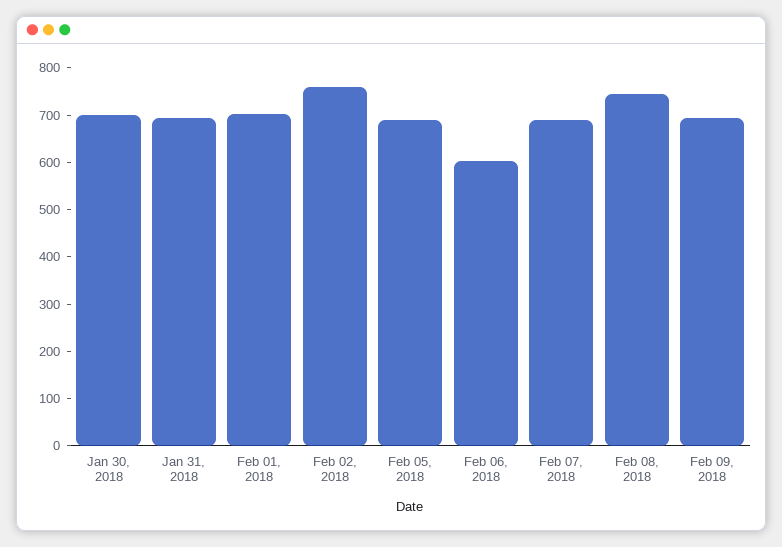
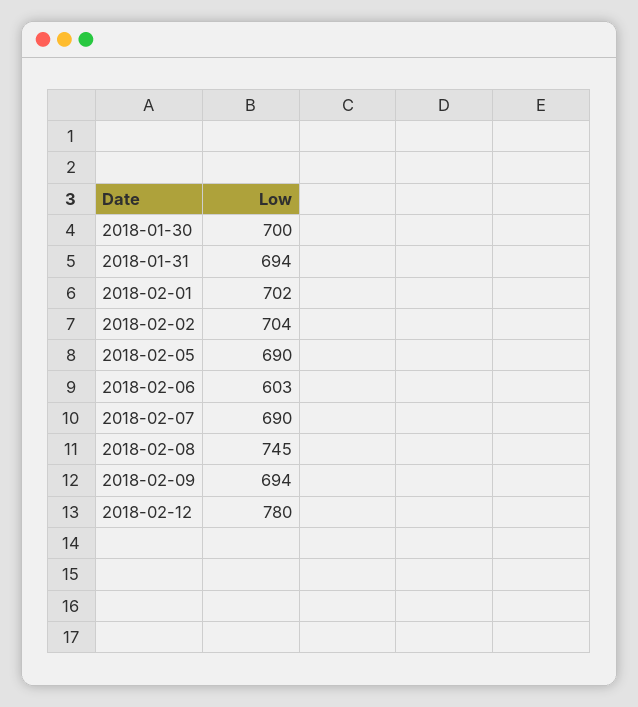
Feb 02, 2018: 760 -> 704
2018-02-12: none -> 780

